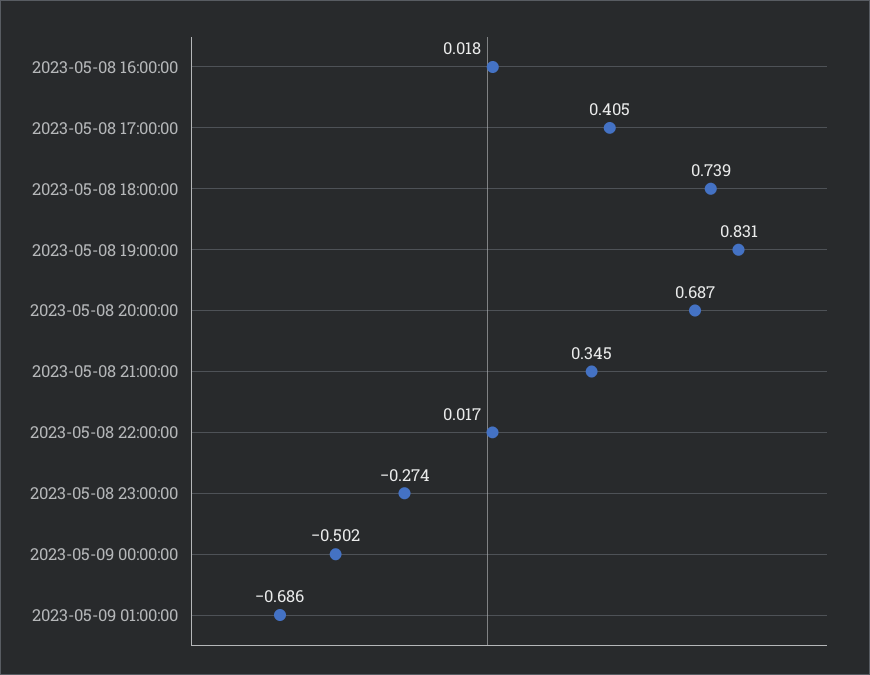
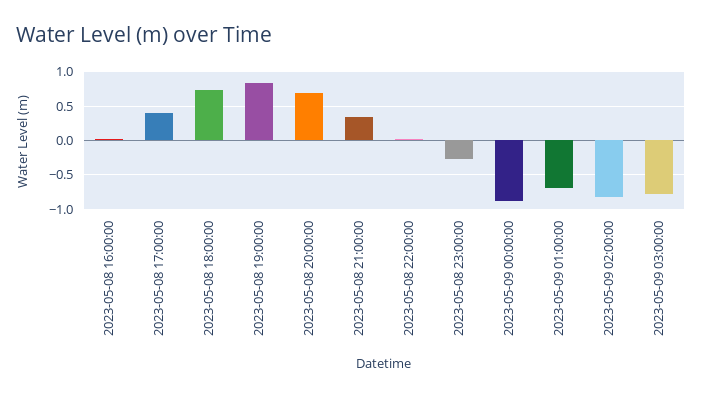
2023-05-09 00:00:00: -0.502 -> -0.9
2023-05-09 02:00:00: none -> -0.8
2023-05-09 03:00:00: none -> -0.8

